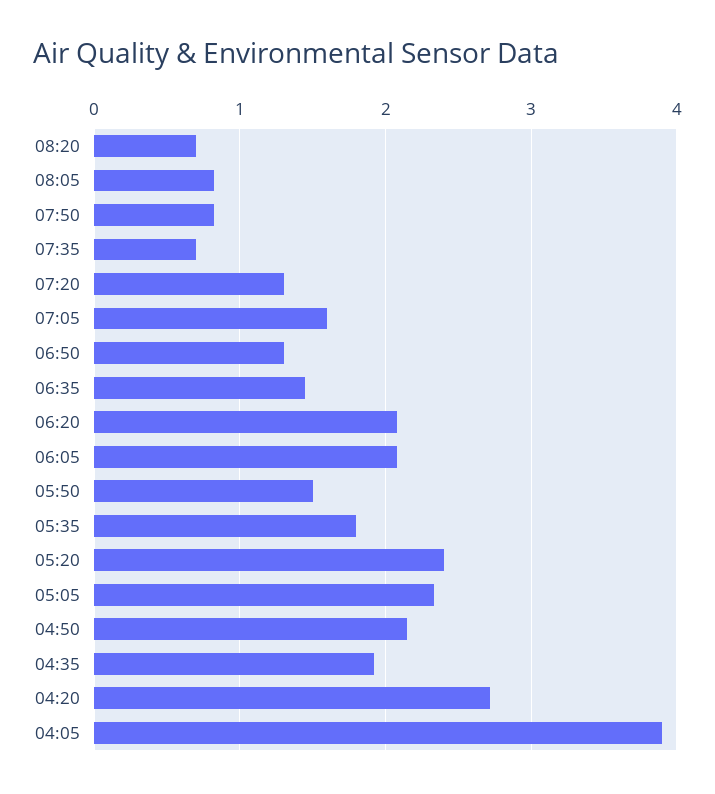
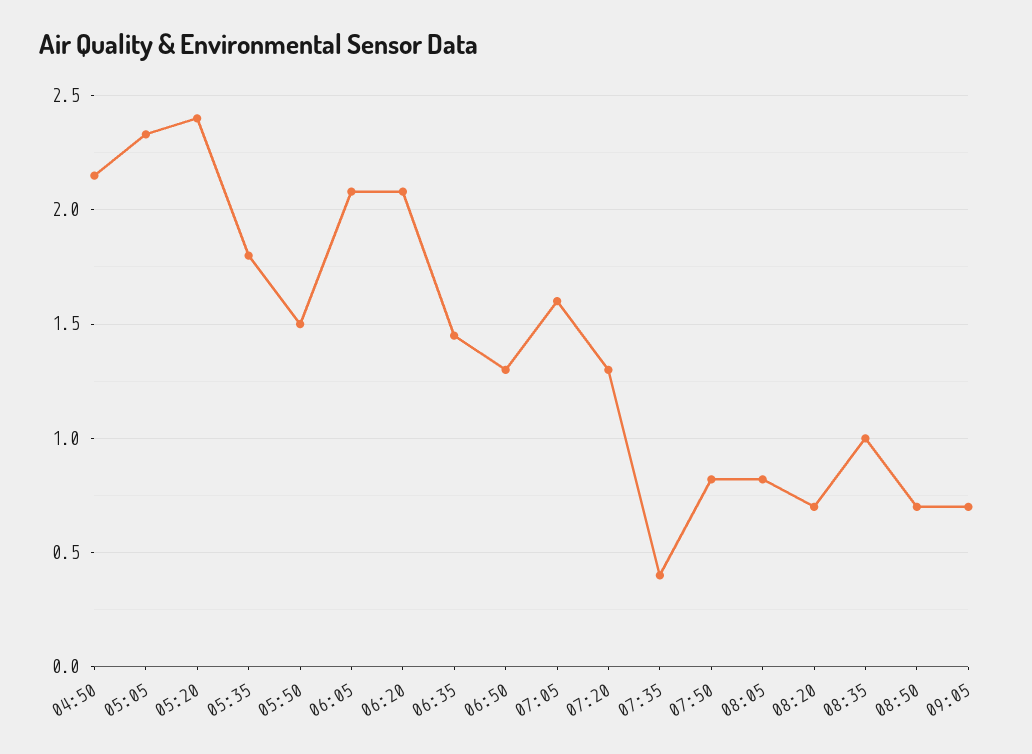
07:35: 0.7 -> 0.4
04:35: 1.9 -> none
04:20: 2.7 -> none
04:05: 3.9 -> none
08:35: none -> 1
08:50: none -> 0.7
09:05: none -> 0.7

